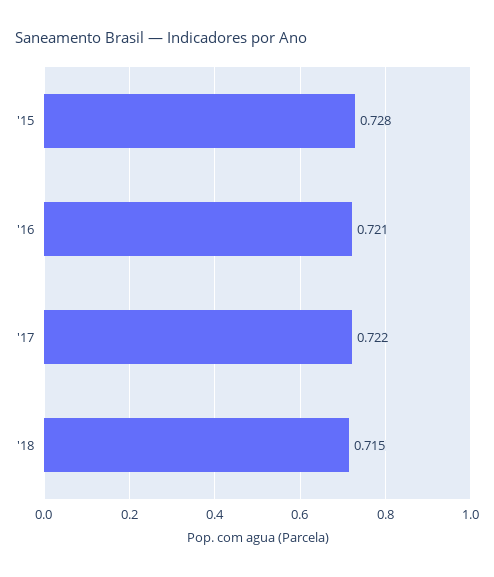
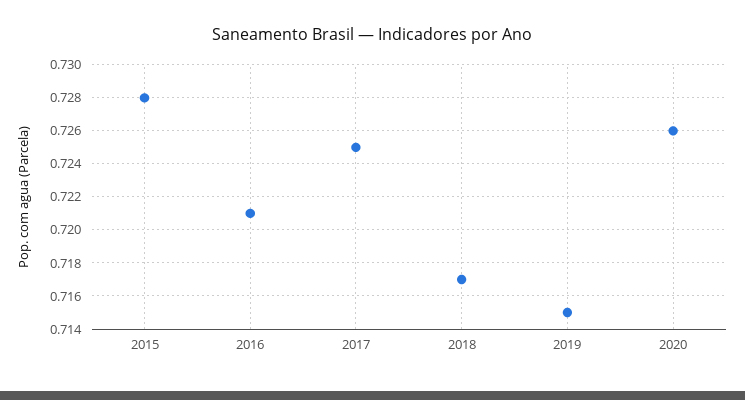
'17: 0.722 -> 0.725
'18: 0.715 -> 0.717
2019: none -> 0.715
2020: none -> 0.726

